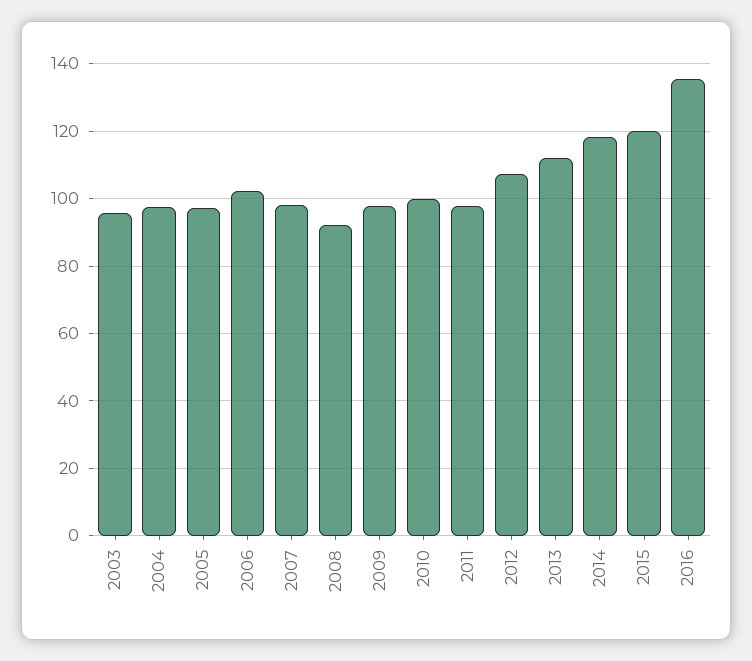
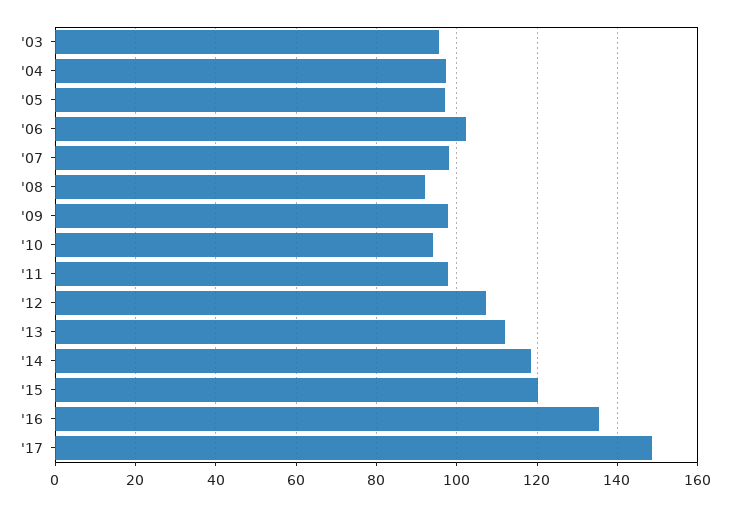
2010: 100 -> 94
'17: none -> 148

